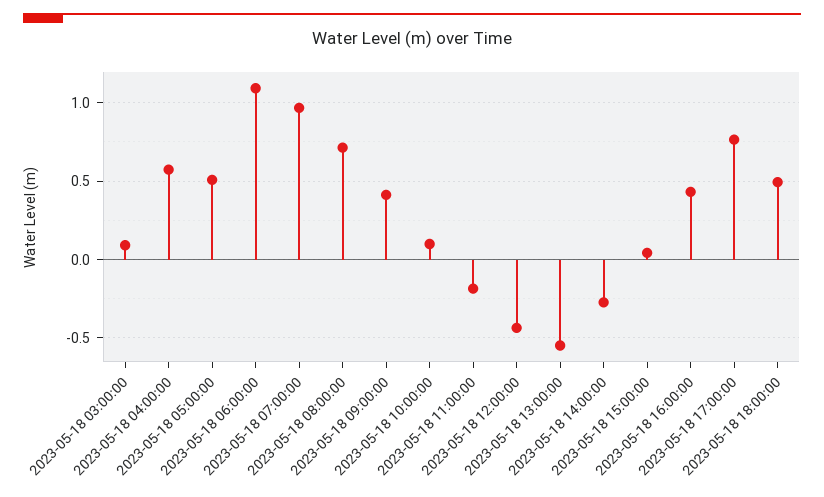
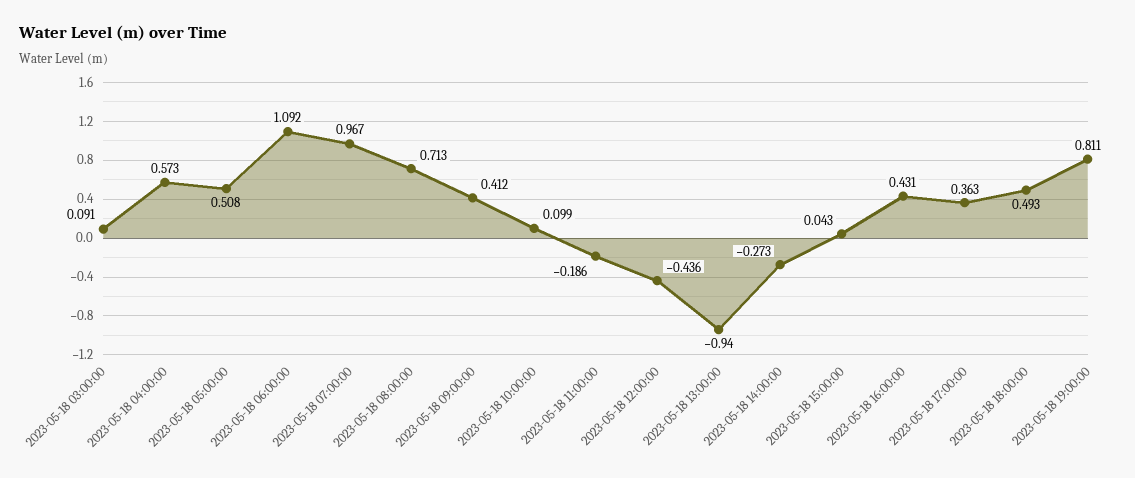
2023-05-18 13:00:00: -0.55 -> -0.94
2023-05-18 17:00:00: 0.75 -> 0.363
2023-05-18 19:00:00: none -> 0.811

